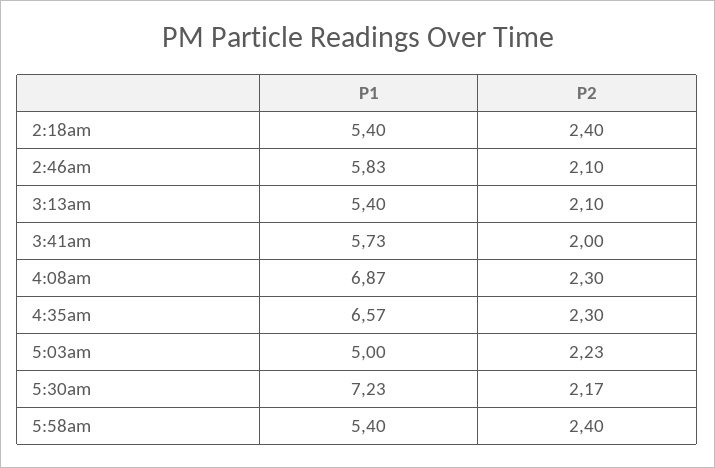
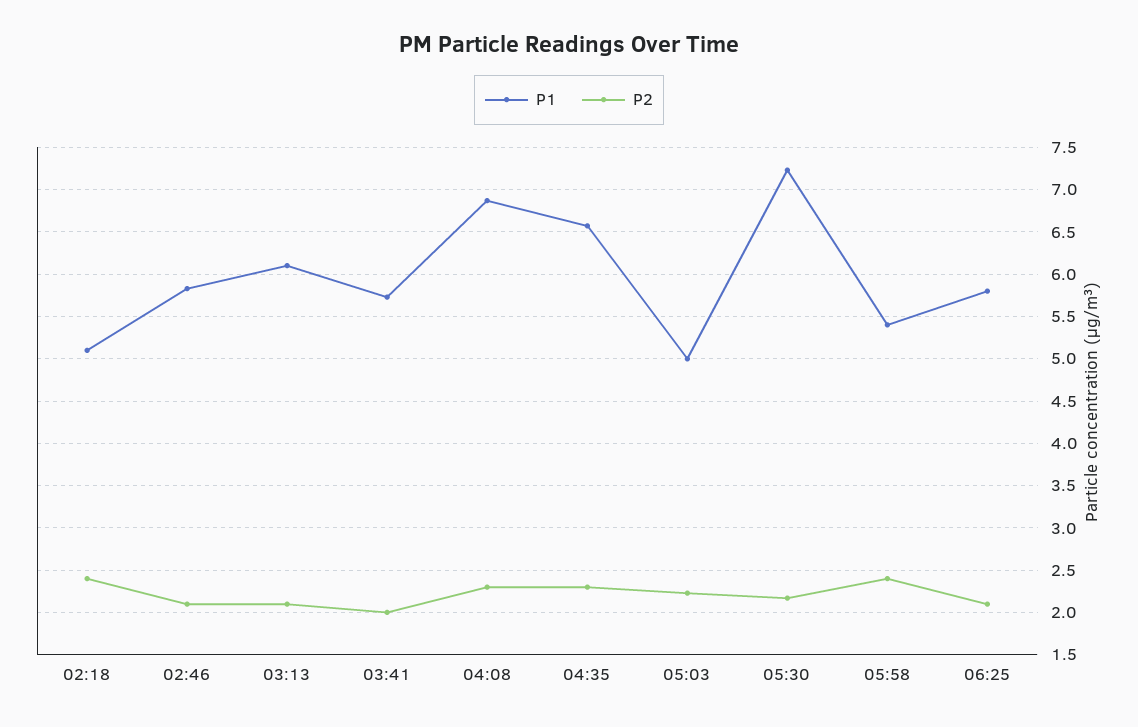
P1, 2:18am: 5.4 -> 5.1
P1, 3:13am: 5.4 -> 6.1
P1, 06:25: none -> 5.8
P2, 06:25: none -> 2.1

